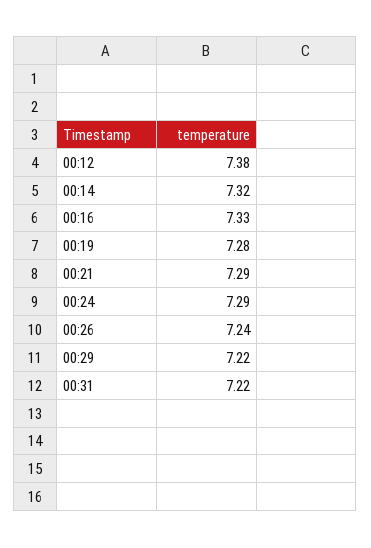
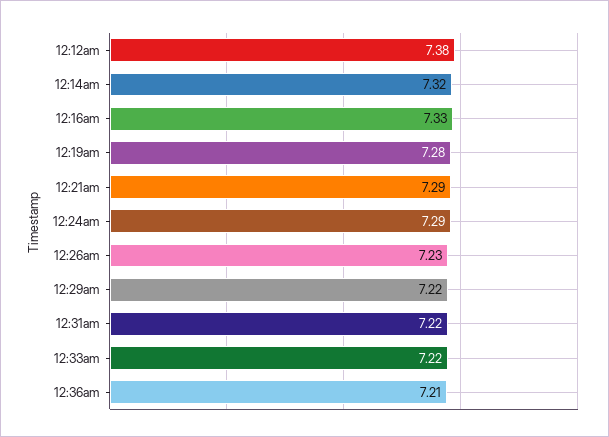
00:26: 7.24 -> 7.23
12:33am: none -> 7.22
12:36am: none -> 7.21

